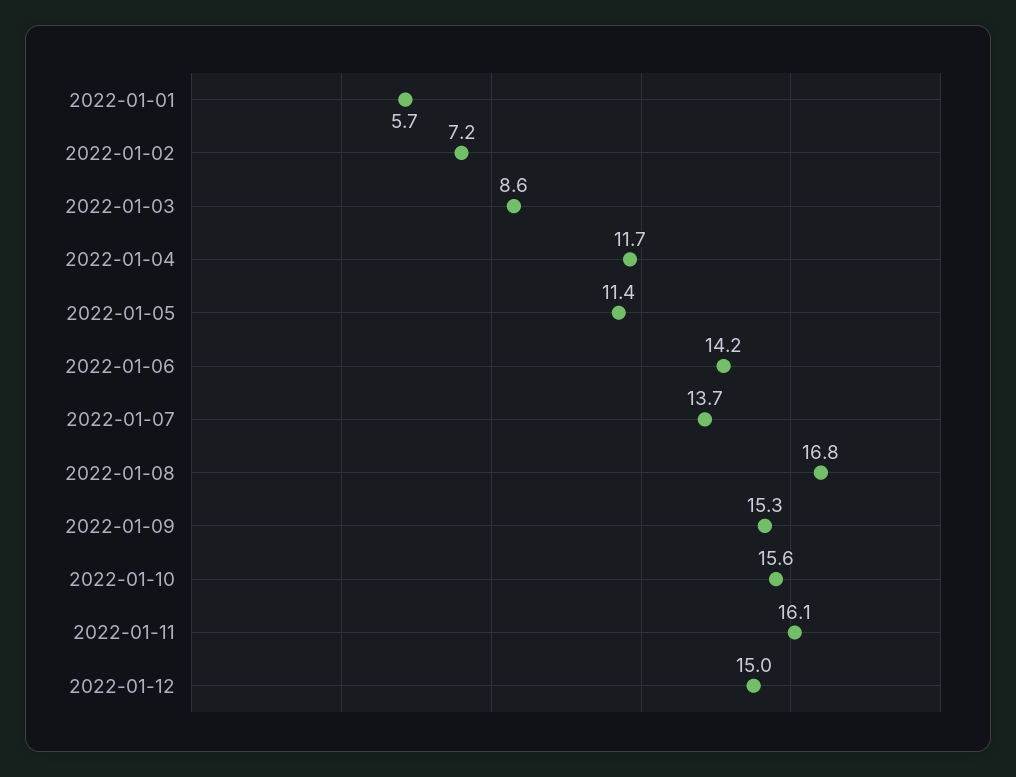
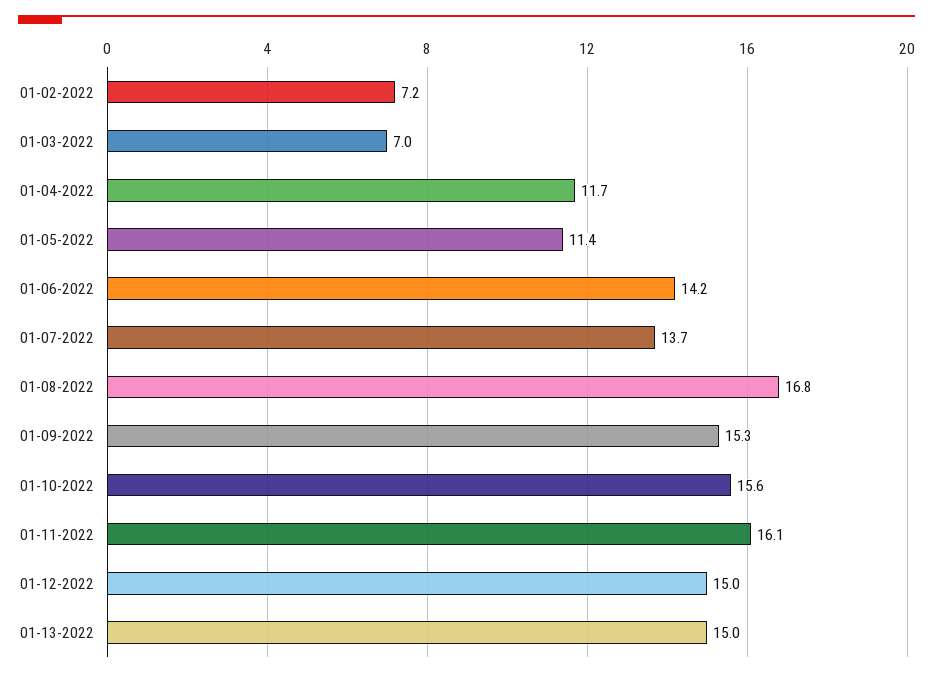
2022-01-01: 5.7 -> none
2022-01-03: 8.6 -> 7
01-13-2022: none -> 15

